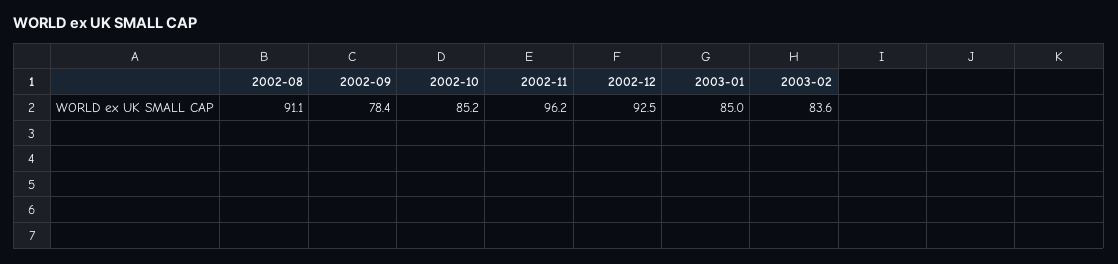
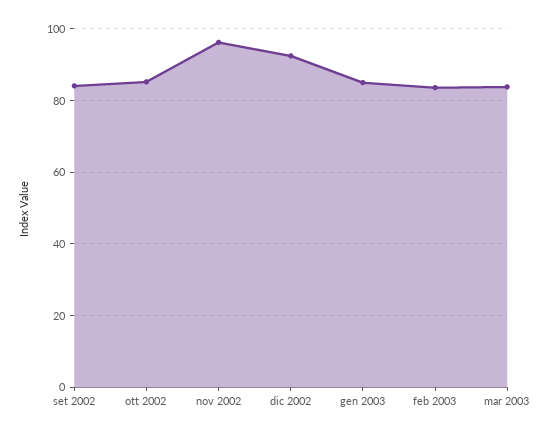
2002-08: 91.1 -> none
2002-09: 78.4 -> 84
mar 2003: none -> 84

